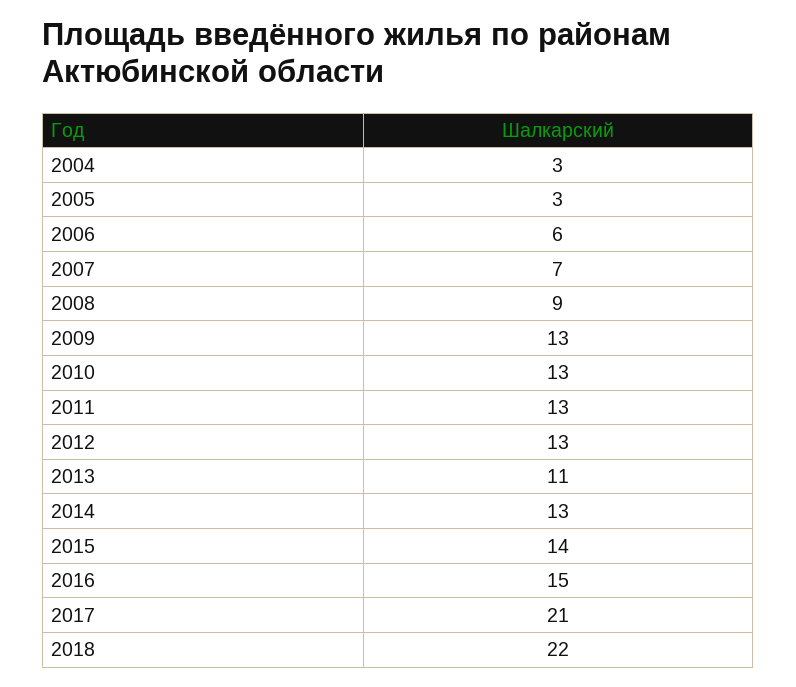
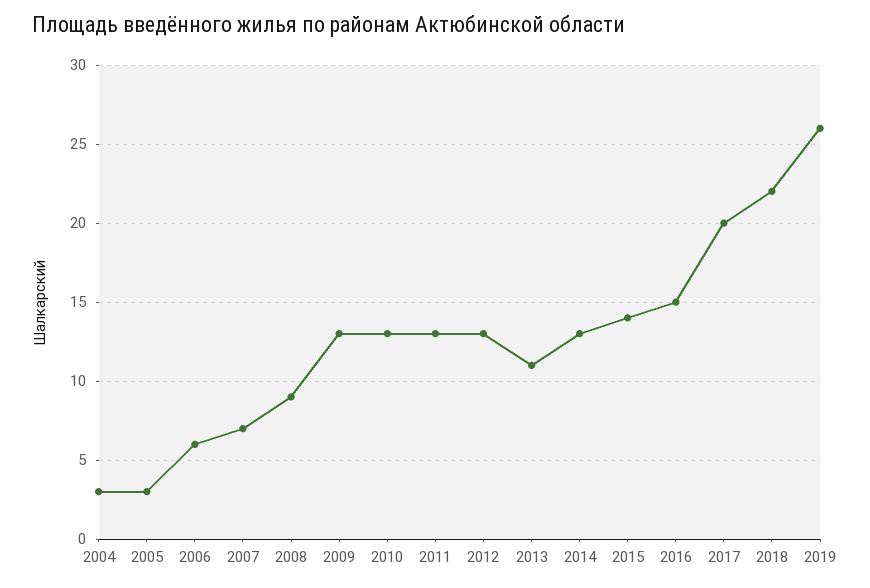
2017: 21 -> 20
2019: none -> 26

